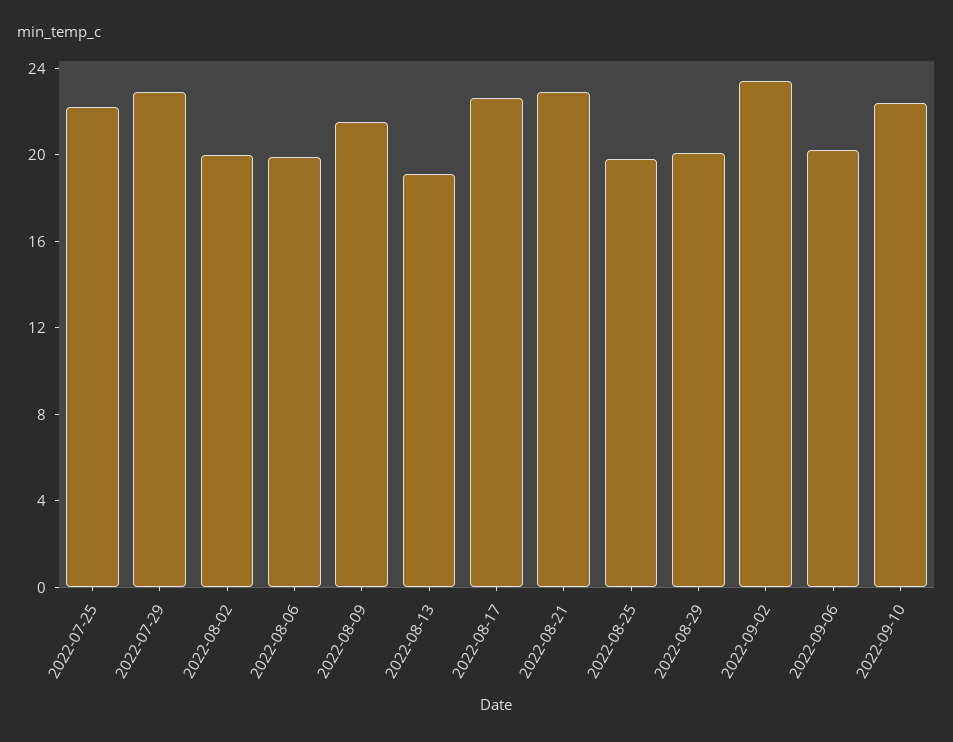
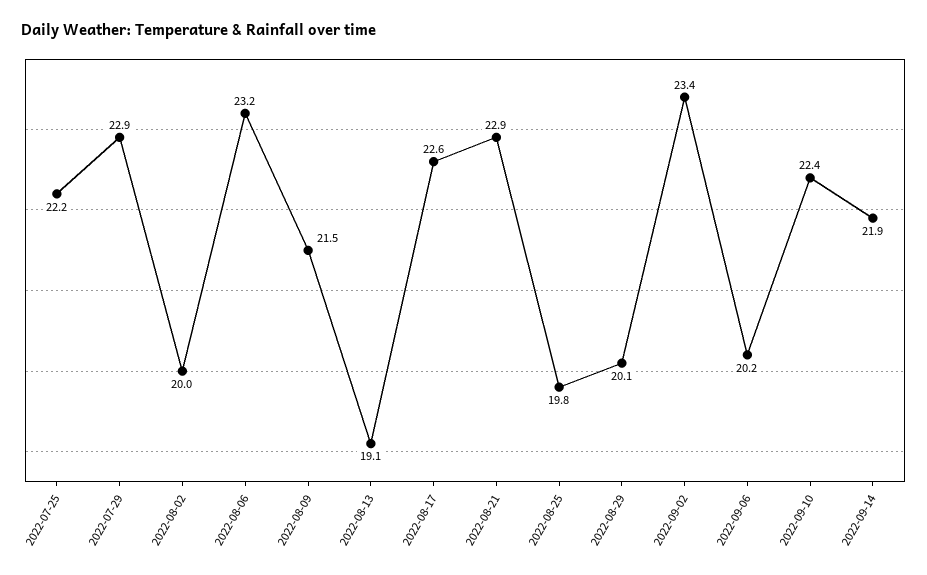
2022-08-06: 20 -> 23.2
2022-09-14: none -> 21.9

